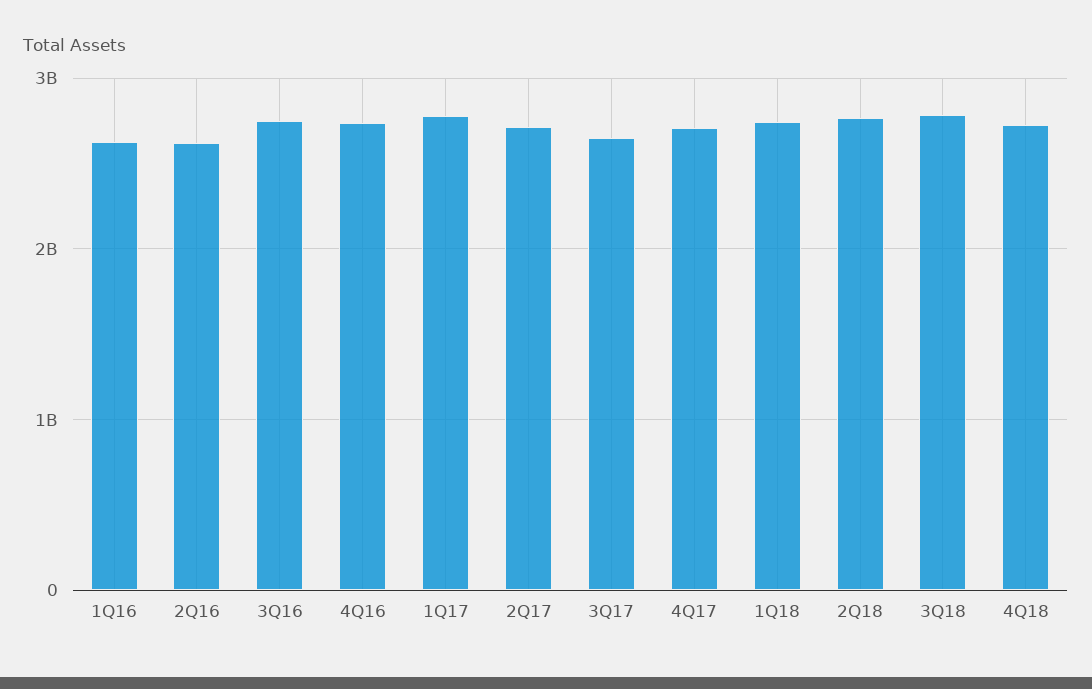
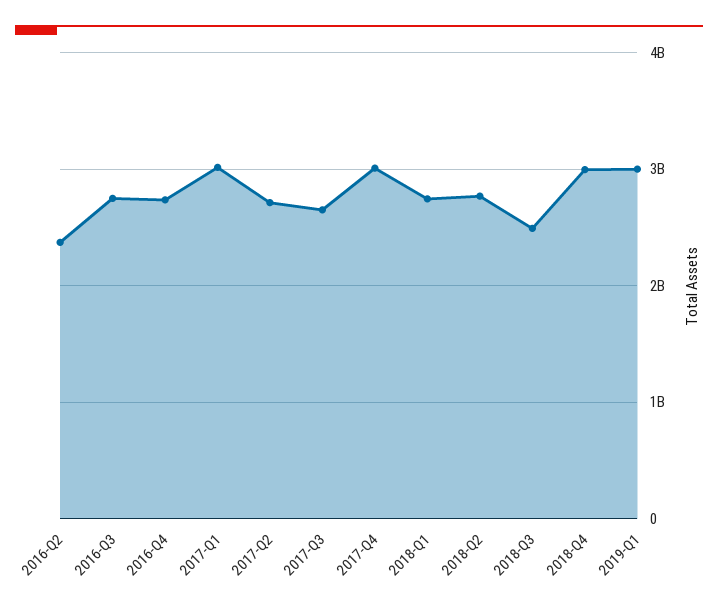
1Q16: 2600000000 -> none
2Q16: 2600000000 -> 2400000000
1Q17: 2800000000 -> 3000000000
4Q17: 2700000000 -> 3000000000
3Q18: 2800000000 -> 2500000000
4Q18: 2700000000 -> 3000000000
2019-Q1: none -> 3000000000

